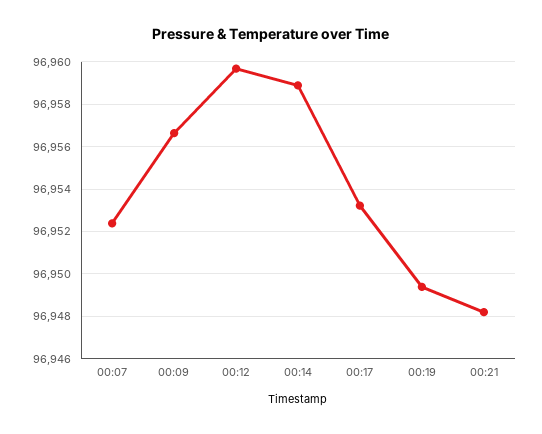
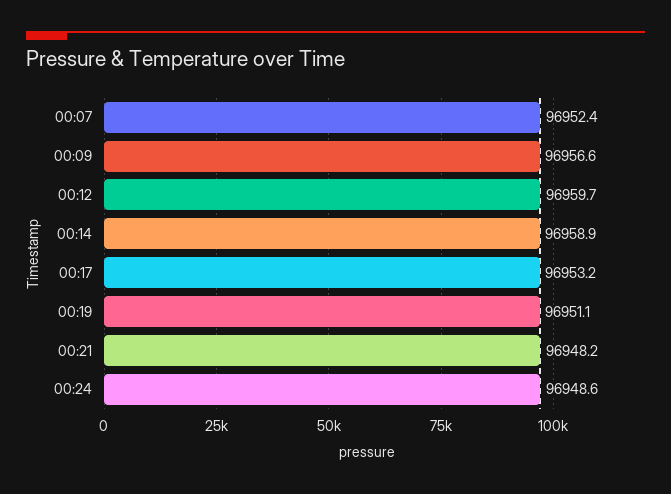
00:19: 96949.5 -> 96951.1
00:24: none -> 96948.6

